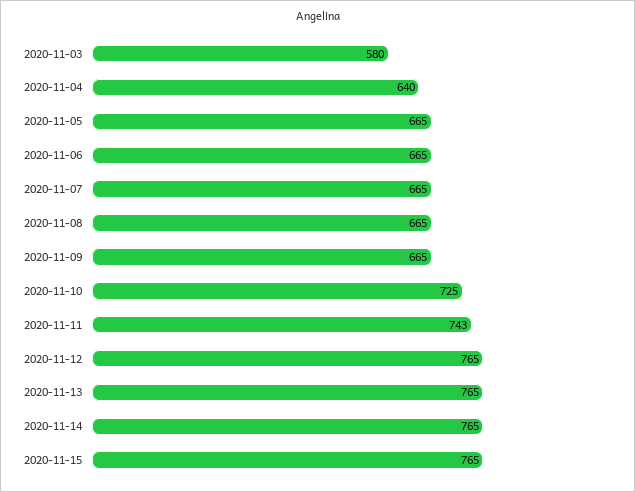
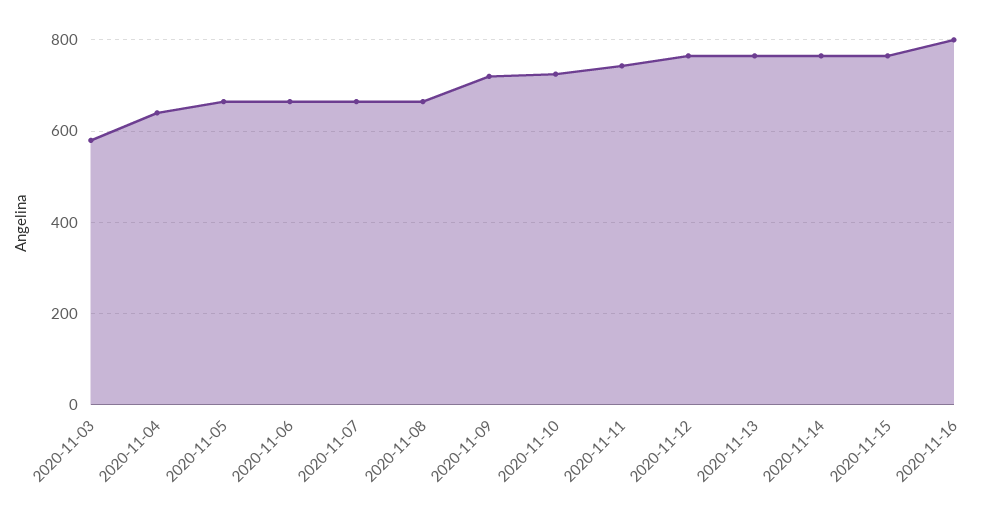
2020-11-09: 665 -> 720
2020-11-16: none -> 800

